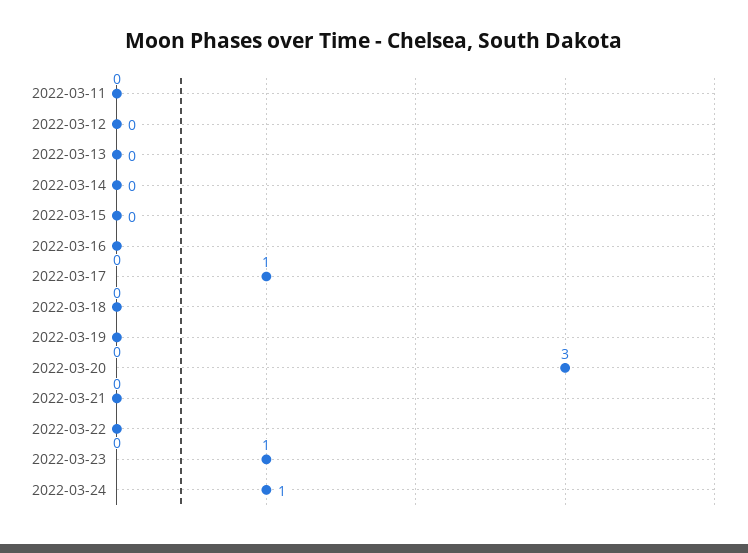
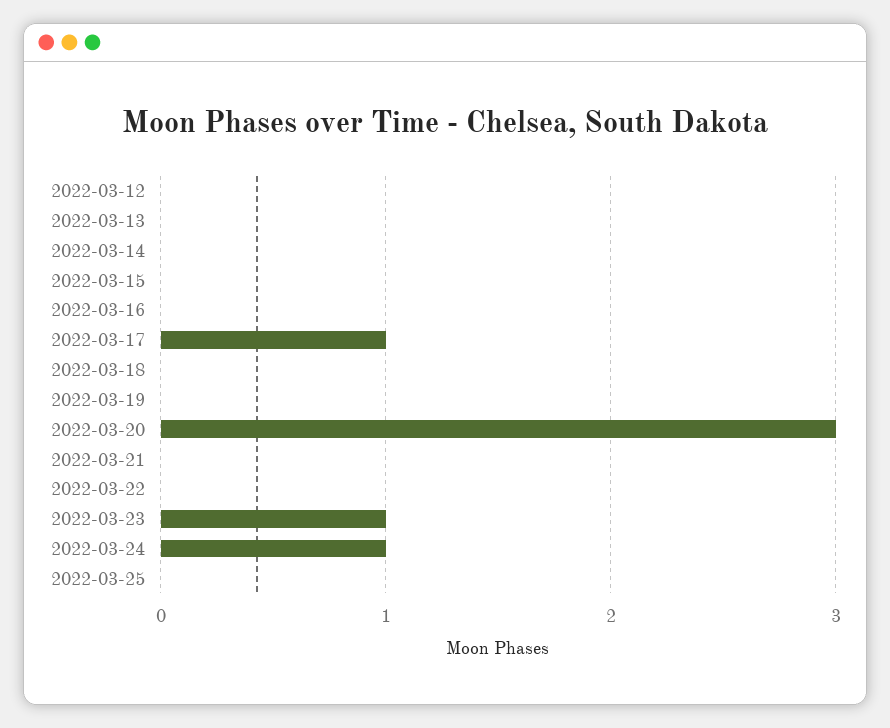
2022-03-11: 0 -> none
2022-03-25: none -> 0

